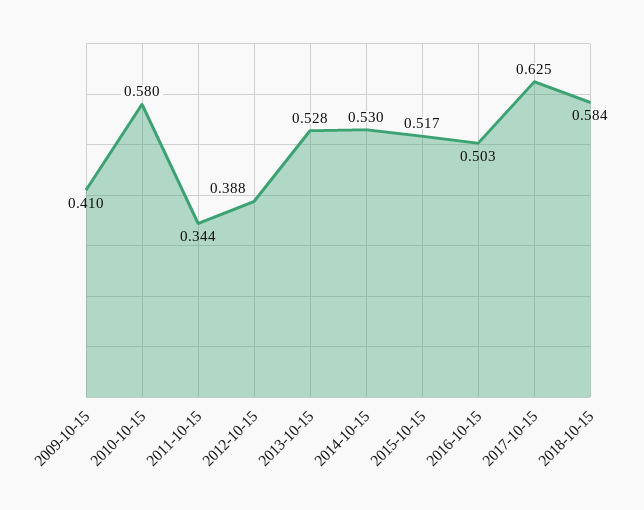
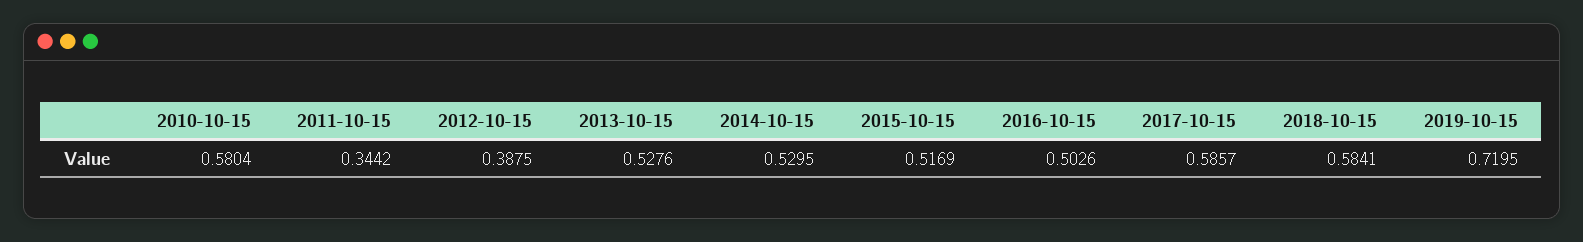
2009-10-15: 0.41 -> none
2017-10-15: 0.625 -> 0.5857
2019-10-15: none -> 0.7195

